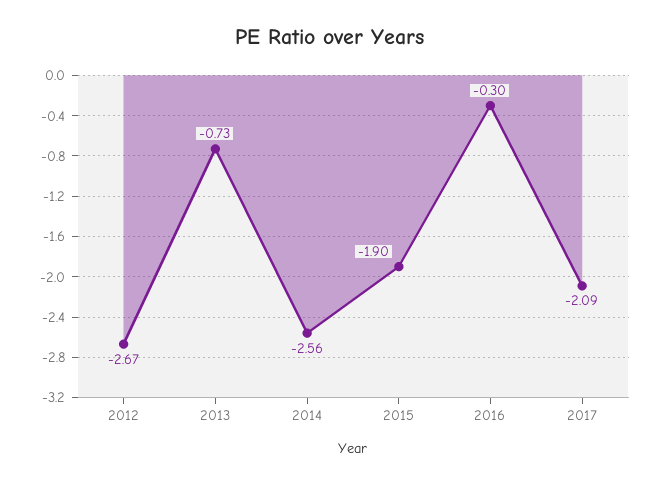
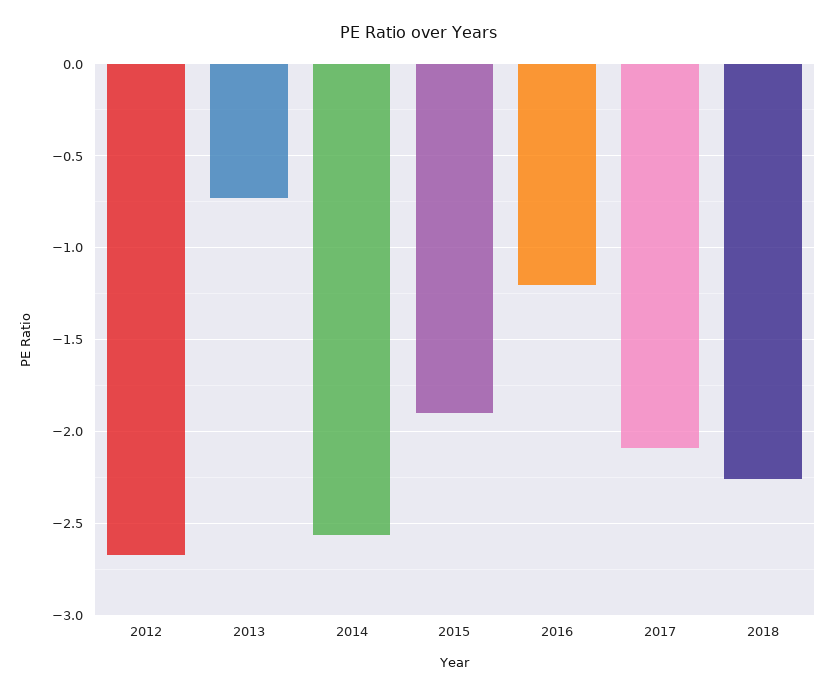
2016: -0.3 -> -1.2
2018: none -> -2.25

